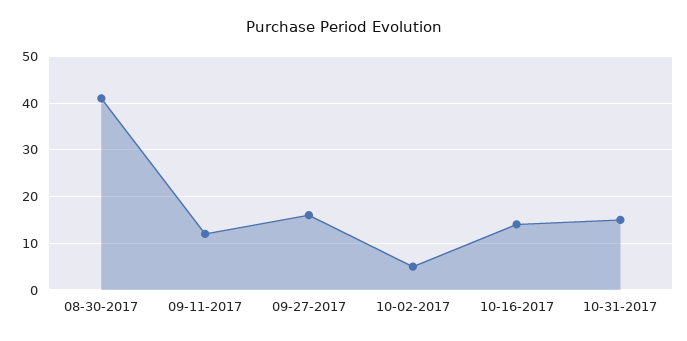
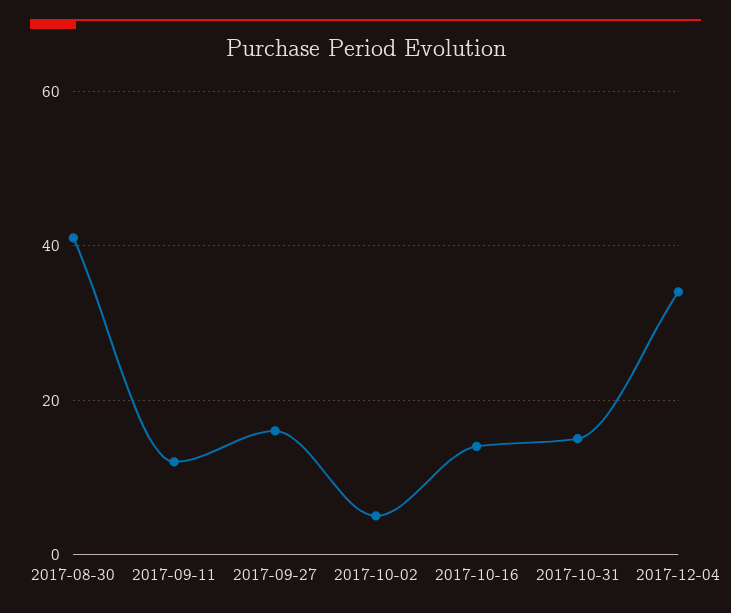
2017-12-04: none -> 35

